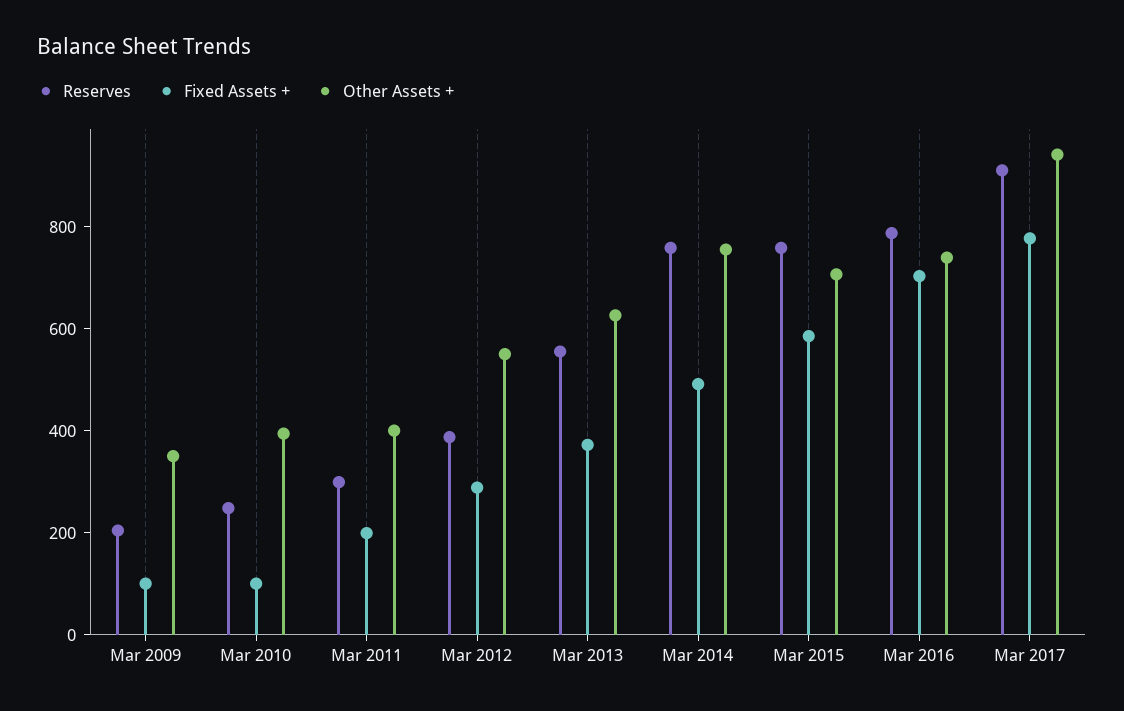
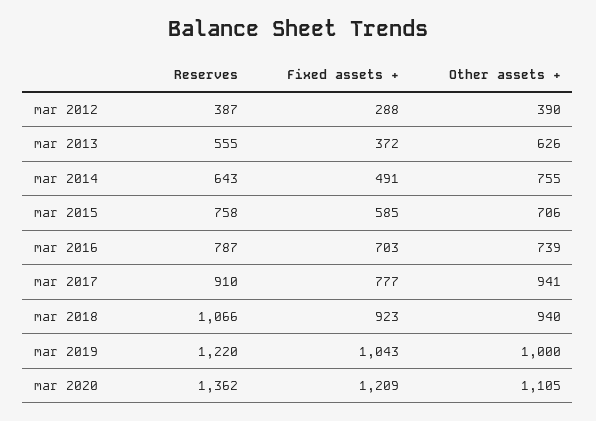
Reserves, Mar 2009: 200 -> none
Fixed Assets +, Mar 2009: 100 -> none
Other Assets +, Mar 2009: 350 -> none
Reserves, Mar 2010: 250 -> none
Fixed Assets +, Mar 2010: 100 -> none
Other Assets +, Mar 2010: 400 -> none
Reserves, Mar 2011: 300 -> none
Fixed Assets +, Mar 2011: 200 -> none
Other Assets +, Mar 2011: 400 -> none
Other Assets +, Mar 2012: 550 -> 390
Reserves, Mar 2014: 750 -> 643
Reserves, mar 2018: none -> 1066
Fixed Assets +, mar 2018: none -> 923
Other Assets +, mar 2018: none -> 940
Reserves, mar 2019: none -> 1220
Fixed Assets +, mar 2019: none -> 1043
Other Assets +, mar 2019: none -> 1000
Reserves, mar 2020: none -> 1362
Fixed Assets +, mar 2020: none -> 1209
Other Assets +, mar 2020: none -> 1105

